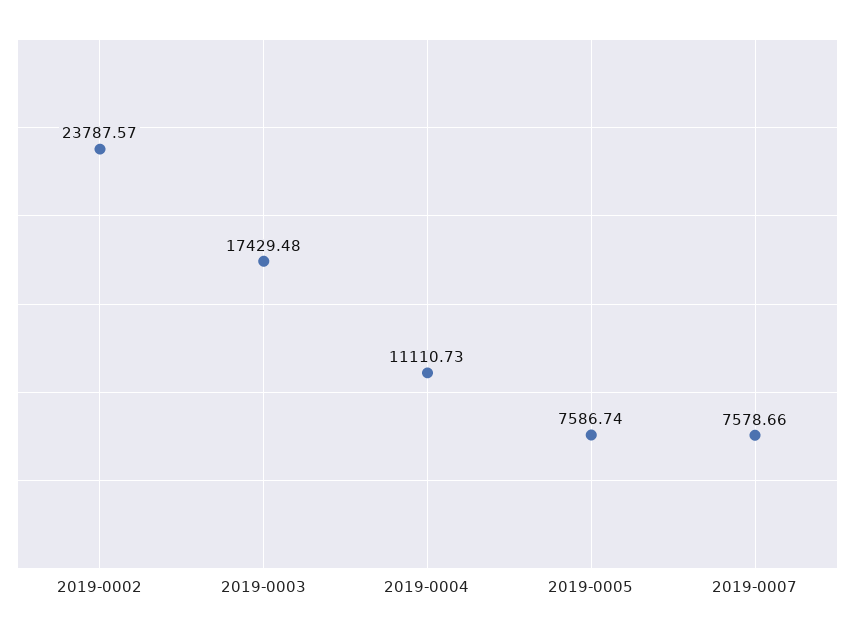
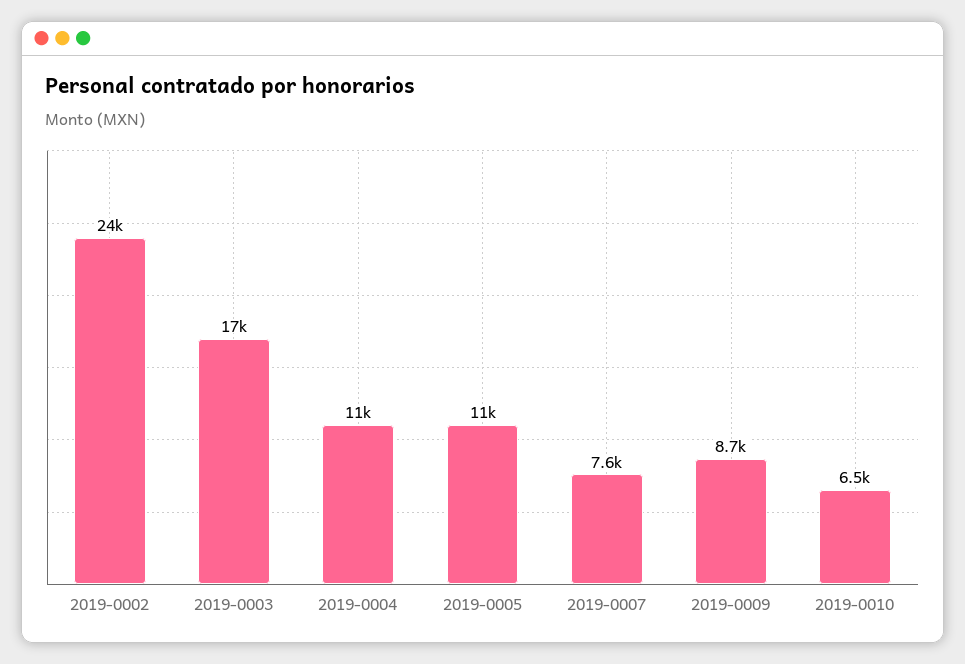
2019-0005: 7586.74 -> 11000
2019-0009: none -> 8700
2019-0010: none -> 6500

